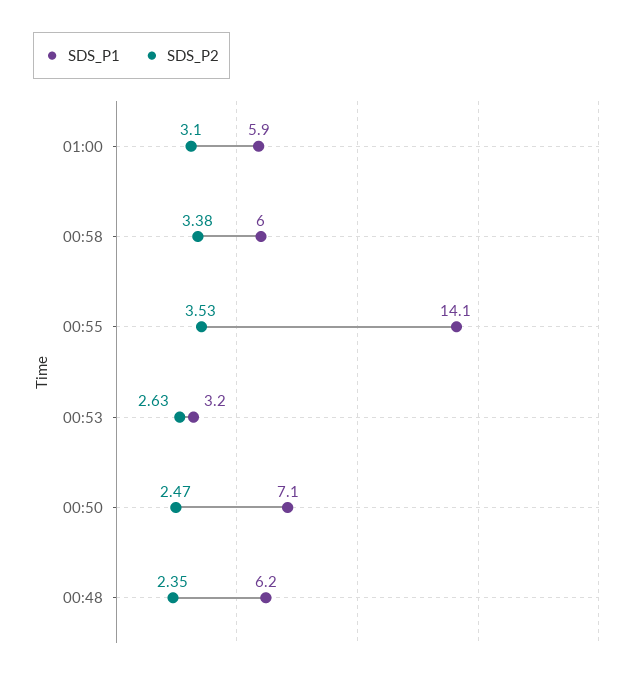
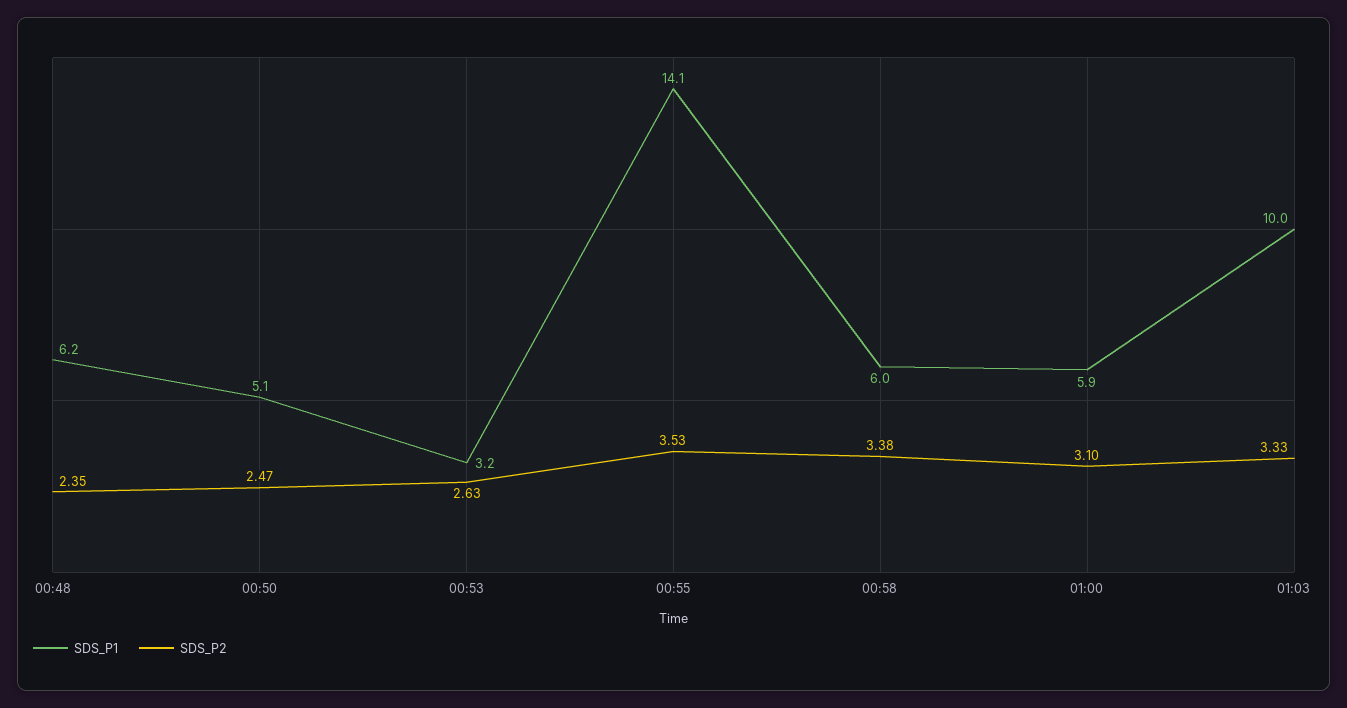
SDS_P1, 00:50: 7.1 -> 5.1
SDS_P1, 01:03: none -> 10
SDS_P2, 01:03: none -> 3.33

